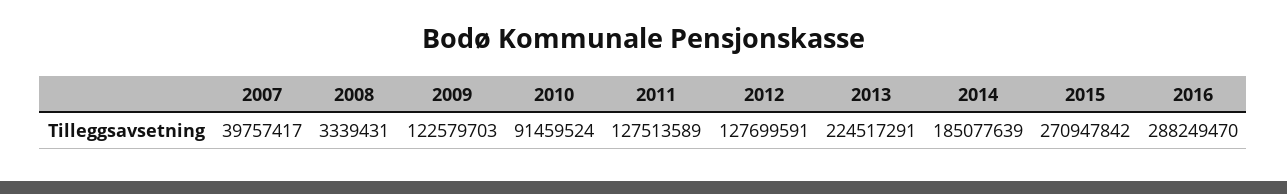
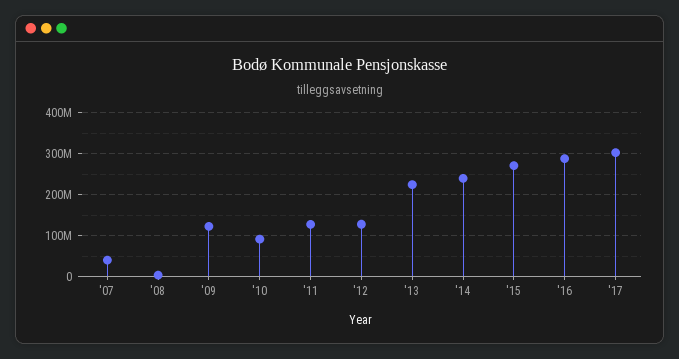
2014: 185077639 -> 240000000
'17: none -> 300000000

